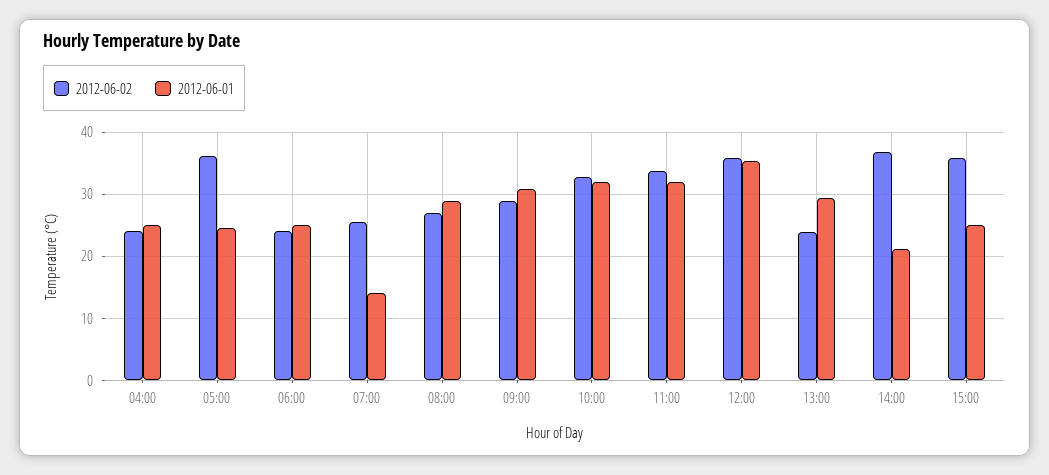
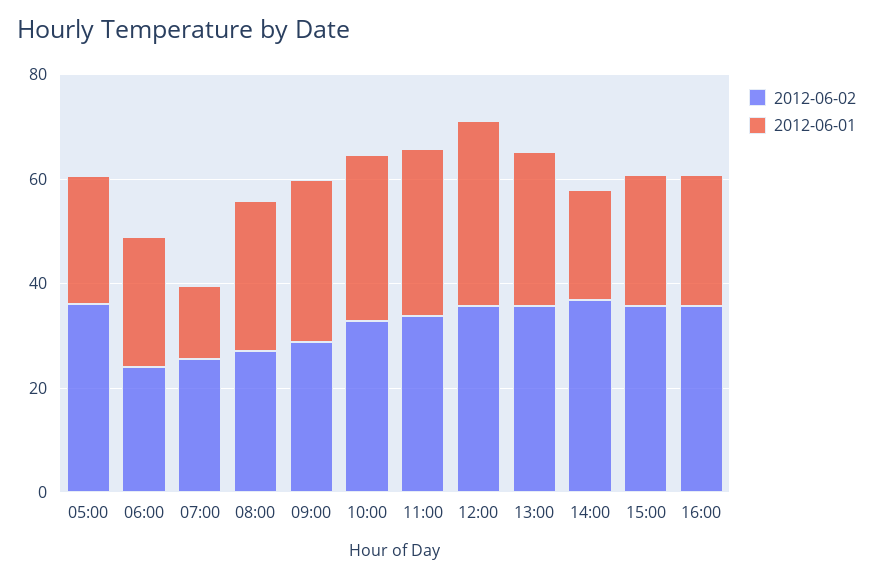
2012-06-02, 04:00: 24 -> none
2012-06-01, 04:00: 25 -> none
2012-06-02, 13:00: 24 -> 35
2012-06-02, 16:00: none -> 35
2012-06-01, 16:00: none -> 25

